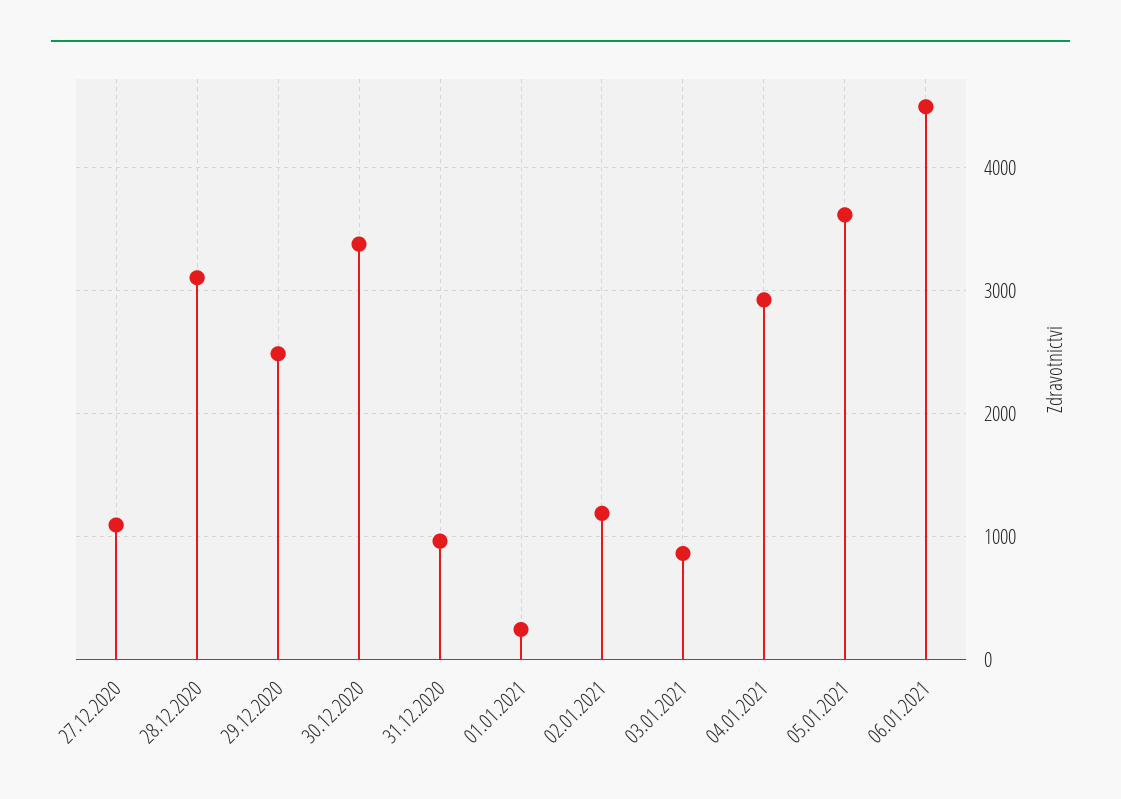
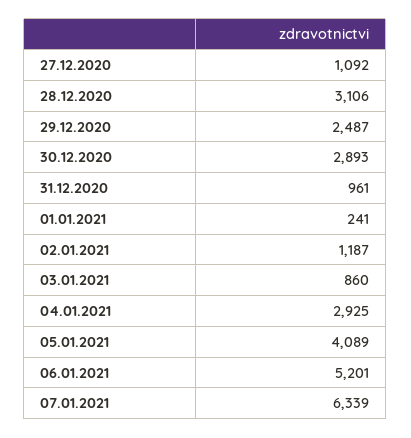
30.12.2020: 3400 -> 2893
05.01.2021: 3600 -> 4089
06.01.2021: 4500 -> 5201
07.01.2021: none -> 6339

